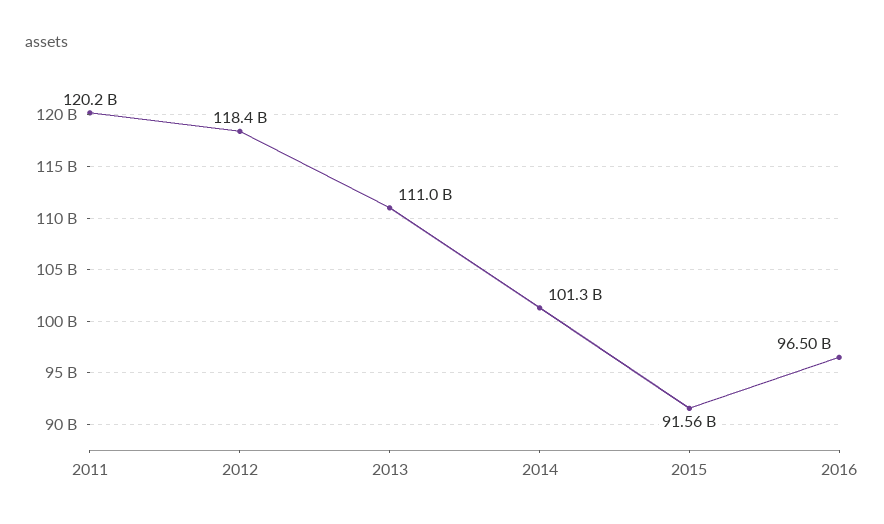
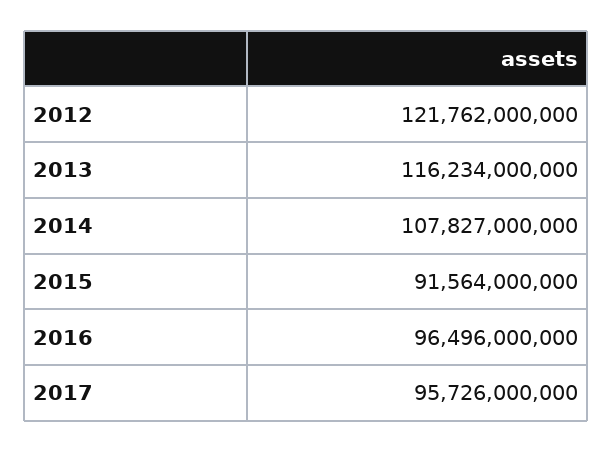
2011: 120200000000 -> none
2012: 118400000000 -> 121762000000
2013: 111000000000 -> 116234000000
2014: 101300000000 -> 107827000000
2017: none -> 95726000000

